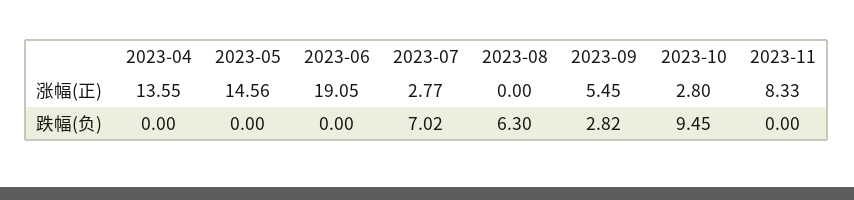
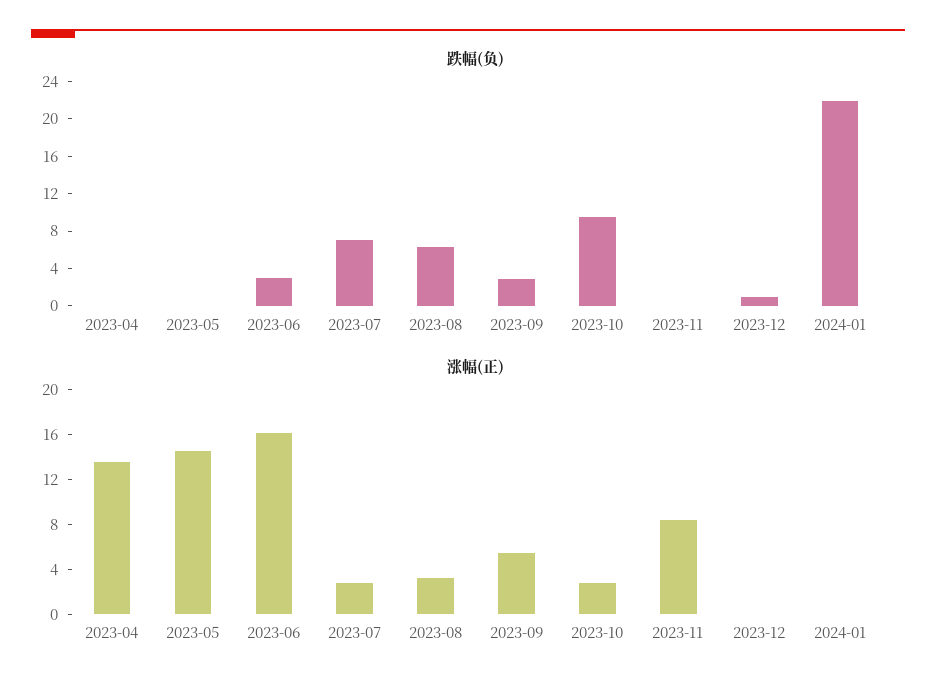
涨幅(正), 2023-06: 19.05 -> 16
涨幅(正), 2023-08: 0 -> 3
跌幅(负), 2023-06: 0 -> 3
跌幅(负), 2023-12: none -> 1
跌幅(负), 2024-01: none -> 22
涨幅(正), 2023-12: none -> 0
涨幅(正), 2024-01: none -> 0

